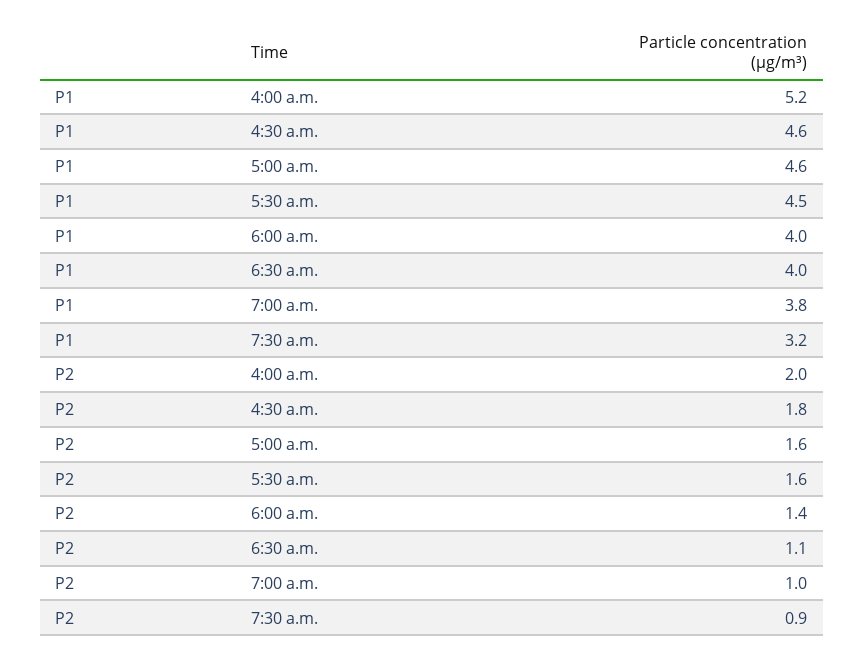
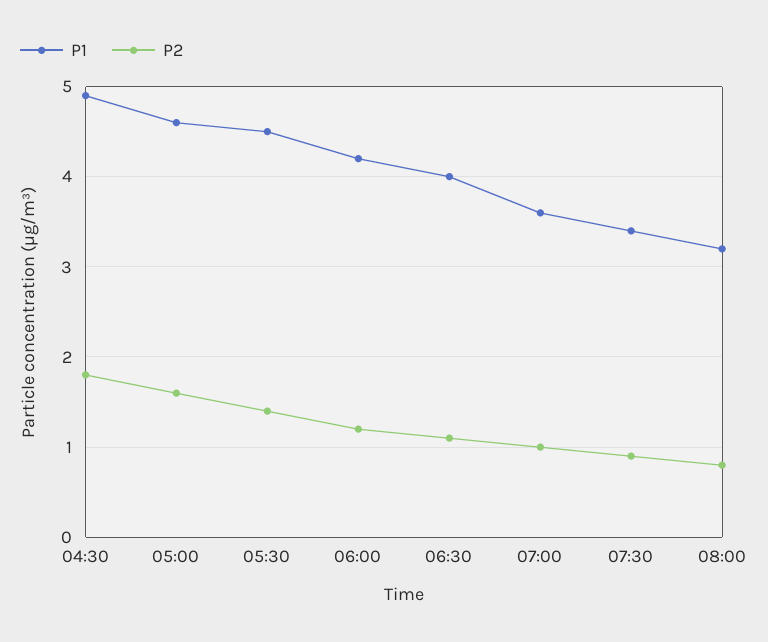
P1, 4:00 a.m.: 5.2 -> none
P1, 4:30 a.m.: 4.6 -> 4.9
P1, 6:00 a.m.: 4 -> 4.2
P1, 7:00 a.m.: 3.8 -> 3.6
P1, 7:30 a.m.: 3.2 -> 3.4
P2, 4:00 a.m.: 2 -> none
P2, 5:30 a.m.: 1.6 -> 1.4
P2, 6:00 a.m.: 1.4 -> 1.2
P1, 08:00: none -> 3.2
P2, 08:00: none -> 0.8

